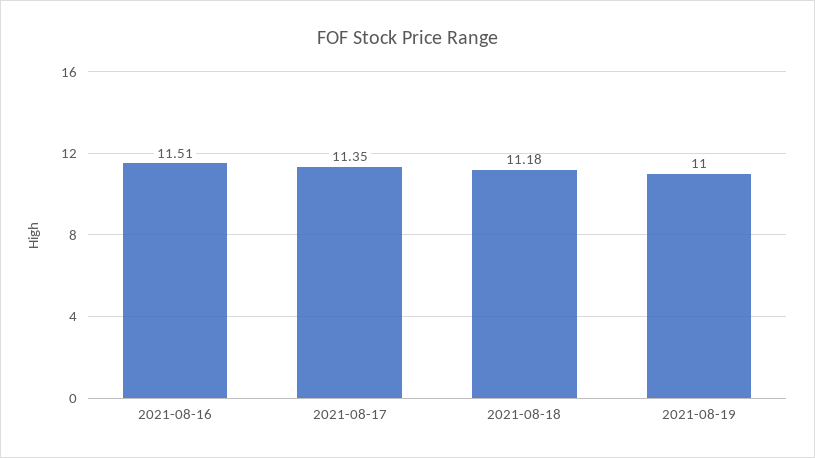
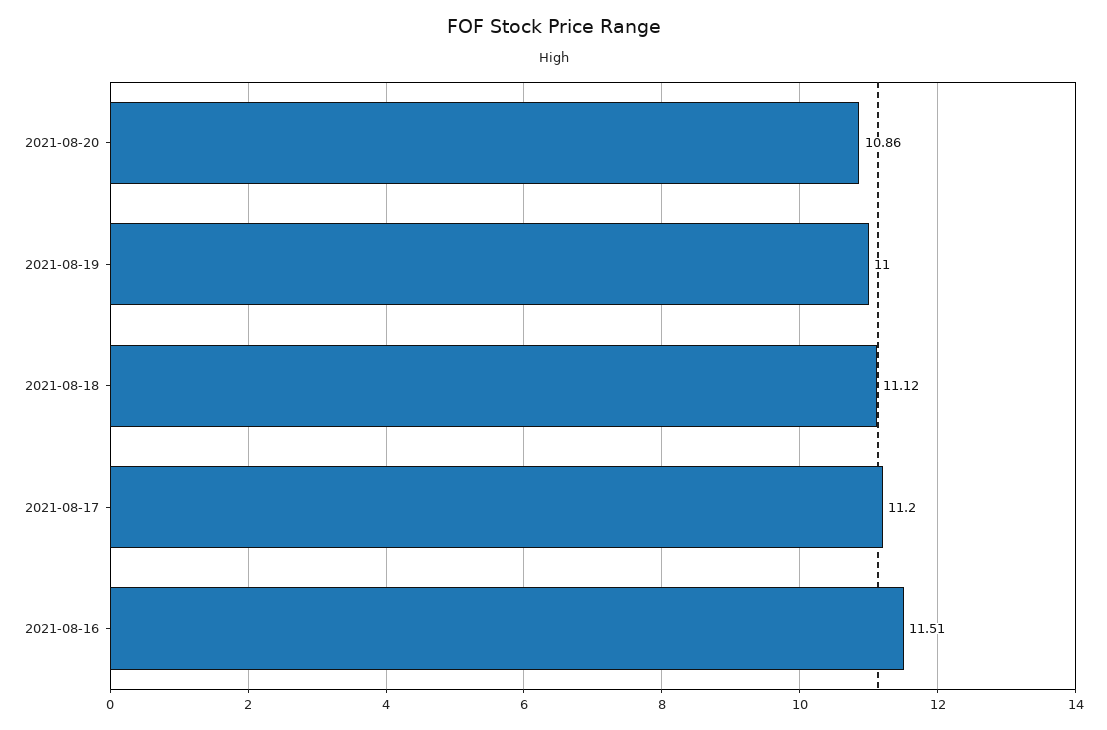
2021-08-17: 11.35 -> 11.2
2021-08-18: 11.18 -> 11.12
2021-08-20: none -> 10.86

